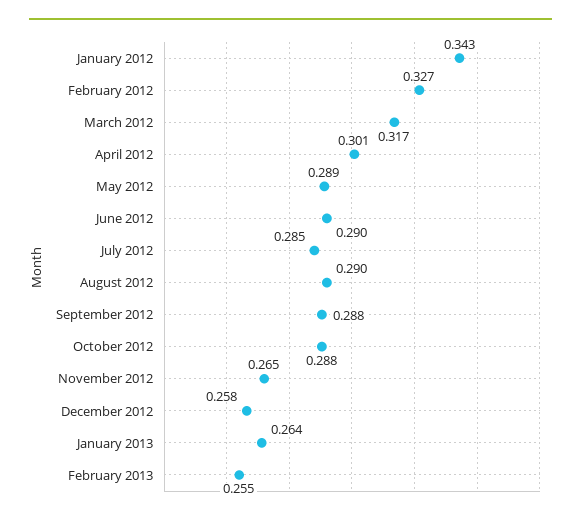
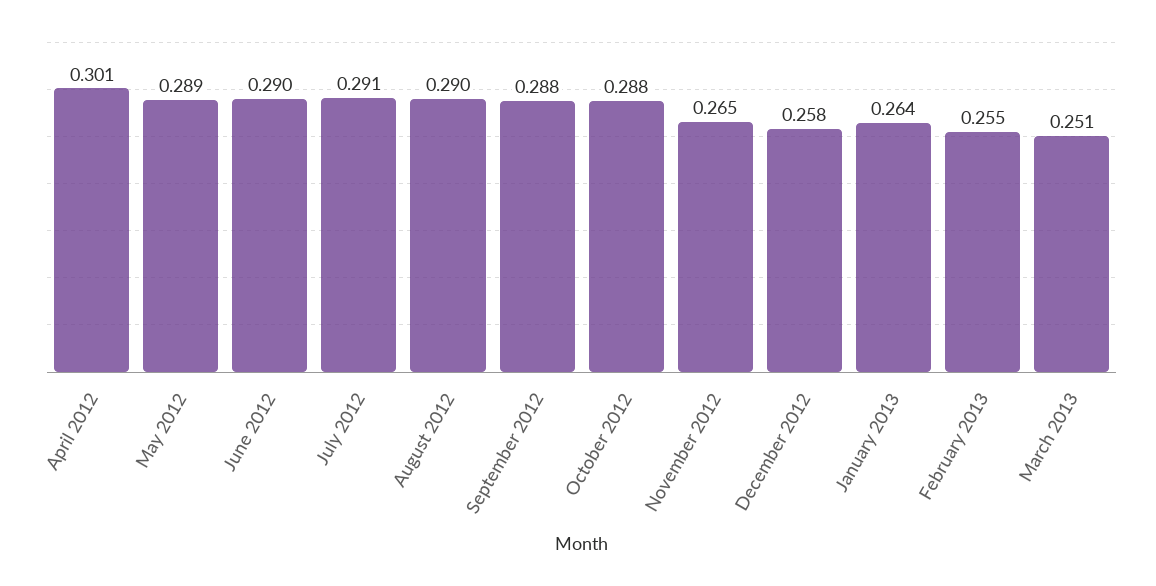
January 2012: 0.343 -> none
February 2012: 0.327 -> none
March 2012: 0.317 -> none
July 2012: 0.285 -> 0.291
March 2013: none -> 0.251

